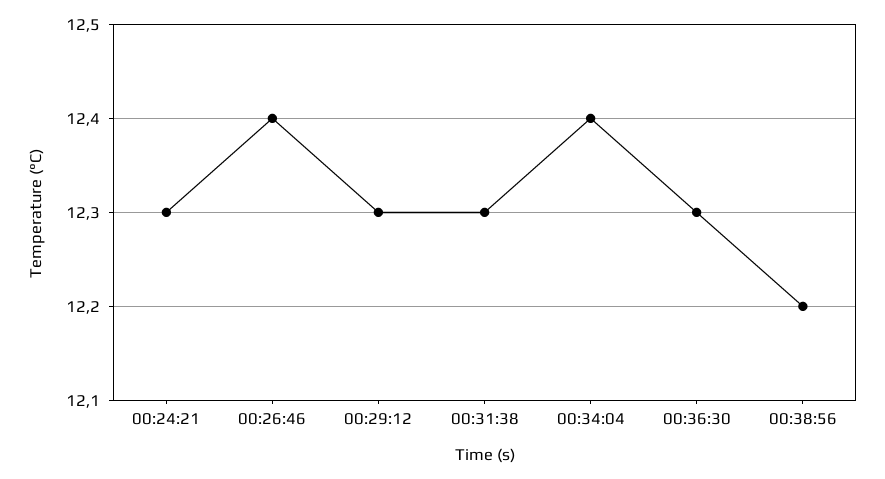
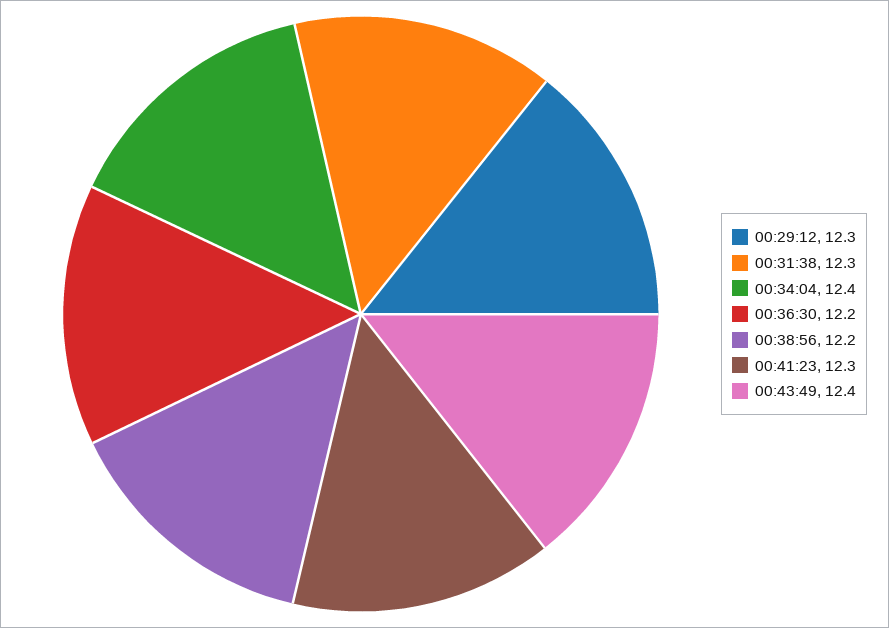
00:24:21: 12.3 -> none
00:26:46: 12.4 -> none
00:36:30: 12.3 -> 12.2
00:41:23: none -> 12.3
00:43:49: none -> 12.4

